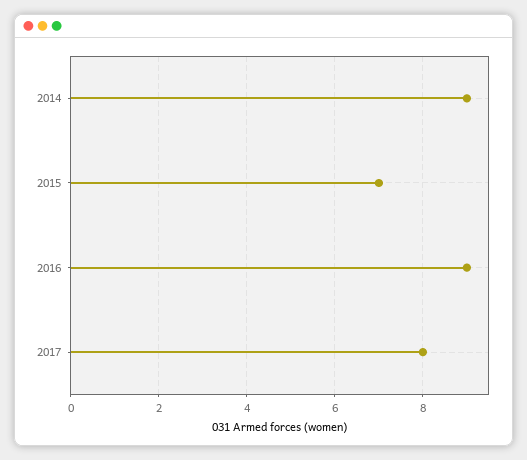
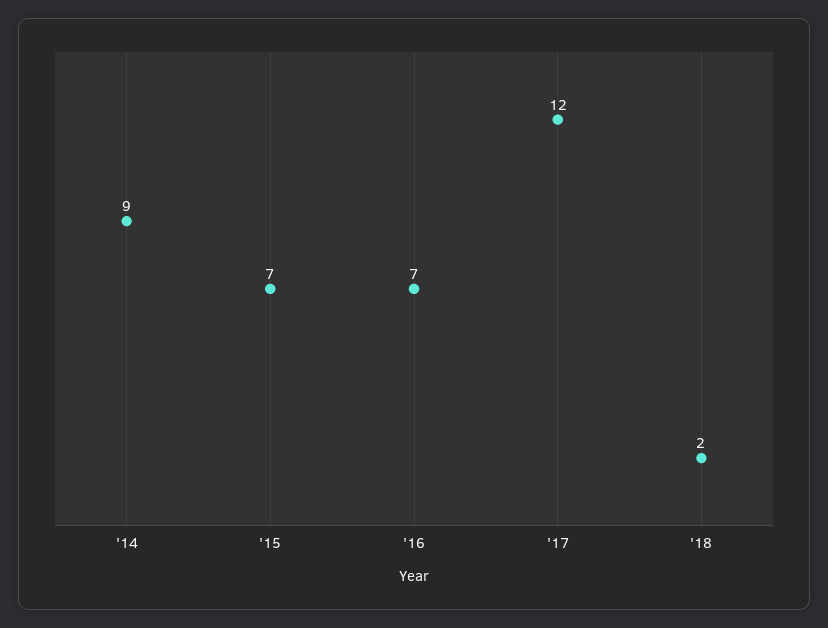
2016: 9 -> 7
2017: 8 -> 12
'18: none -> 2

